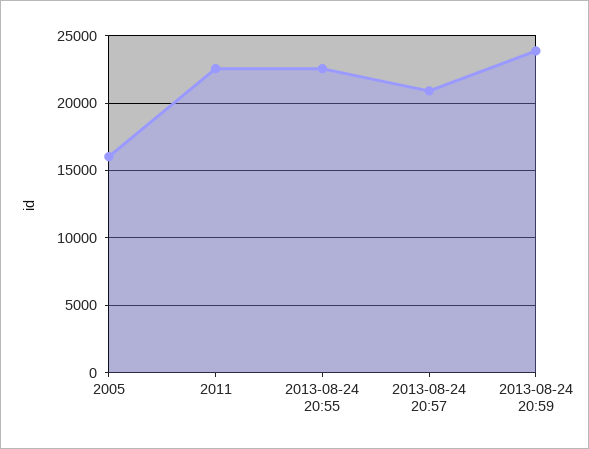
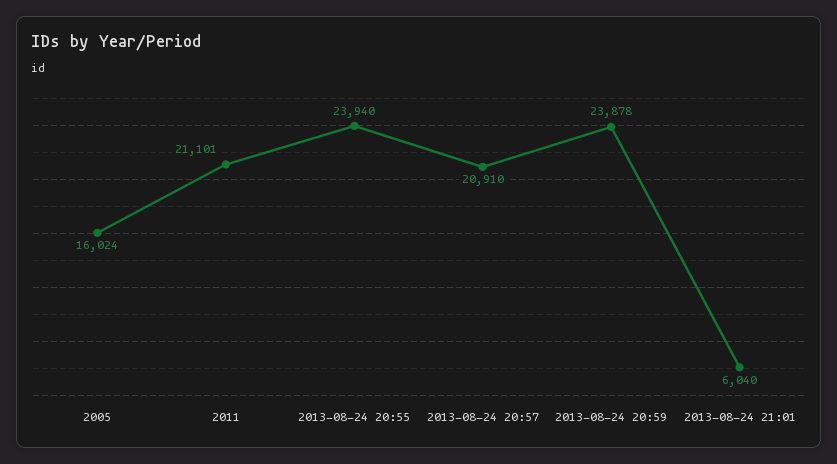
2011: 22500 -> 21101
2013-08-24 20:55: 22500 -> 23940
2013-08-24 21:01: none -> 6040

